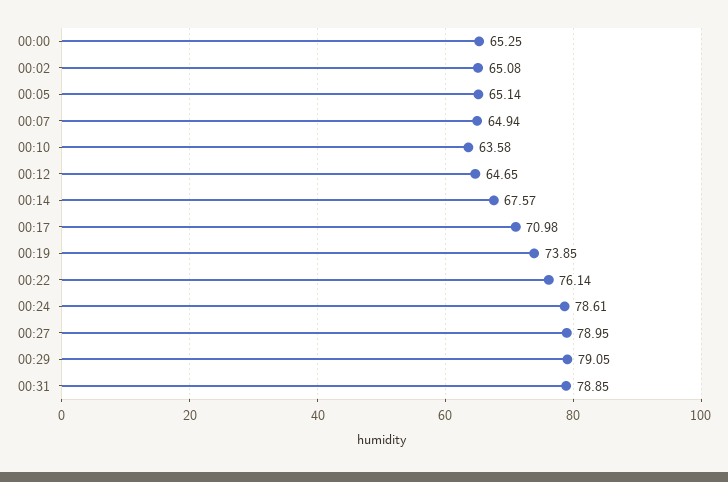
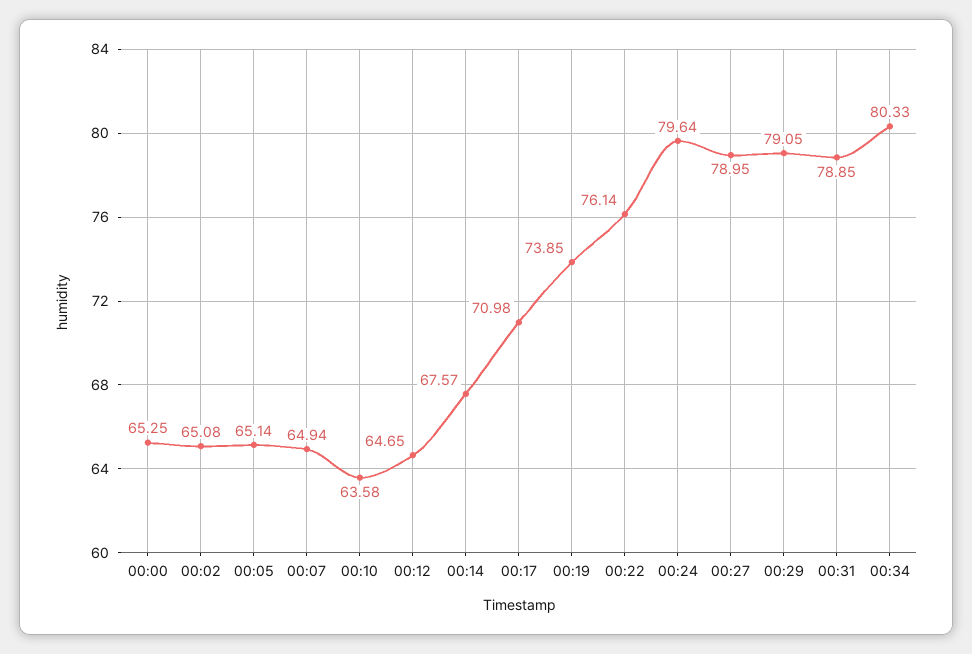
00:24: 78.61 -> 79.64
00:34: none -> 80.33

